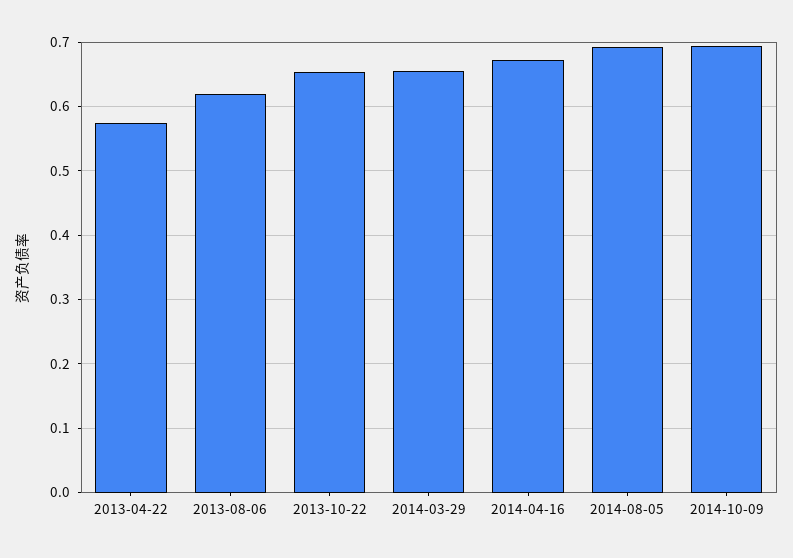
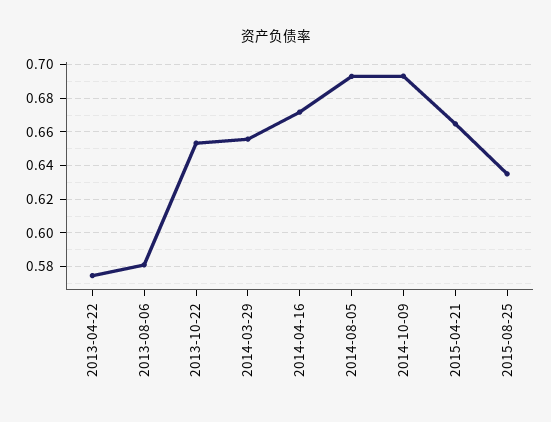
2013-08-06: 0.62 -> 0.58
2015-04-21: none -> 0.665
2015-08-25: none -> 0.635

